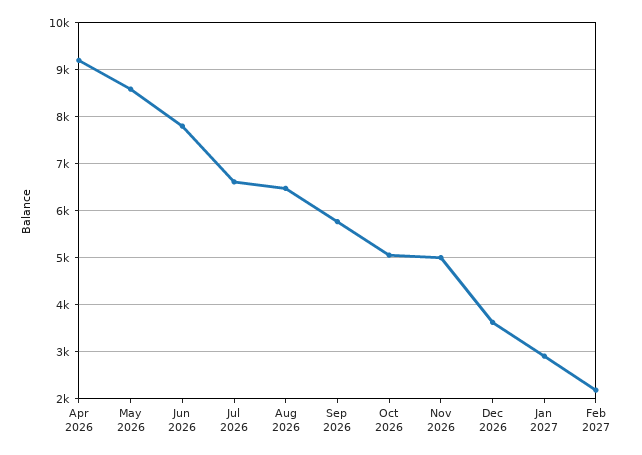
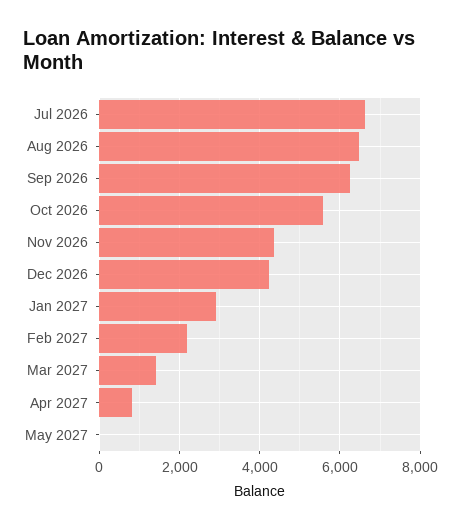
Apr 2026: 9200 -> none
May 2026: 8600 -> none
Jun 2026: 7800 -> none
Sep 2026: 5800 -> 6200
Oct 2026: 5000 -> 5600
Nov 2026: 5000 -> 4400
Dec 2026: 3600 -> 4200
Mar 2027: none -> 1400
Apr 2027: none -> 800
May 2027: none -> 0

